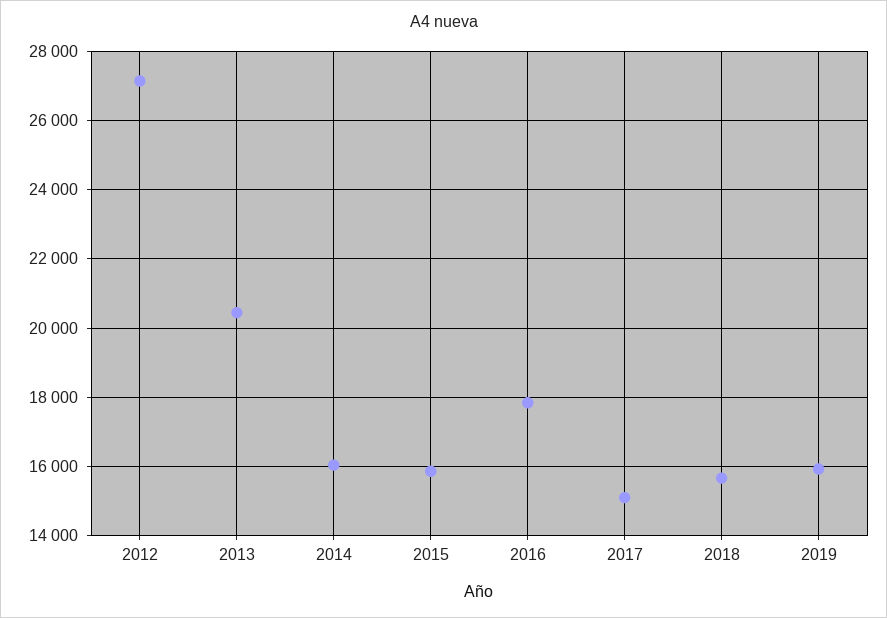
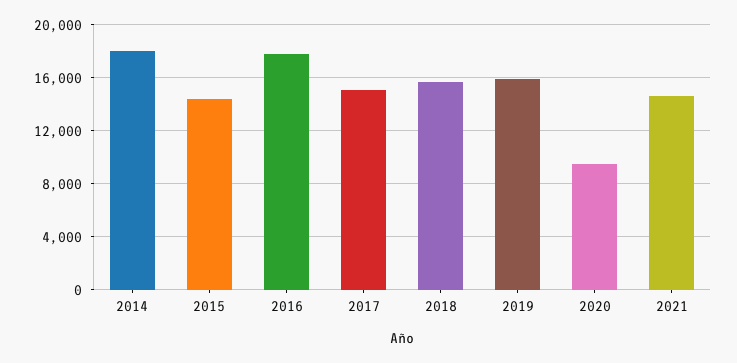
2012: 27200 -> none
2013: 20400 -> none
2014: 16000 -> 18000
2015: 15800 -> 14500
2020: none -> 9500
2021: none -> 14500

